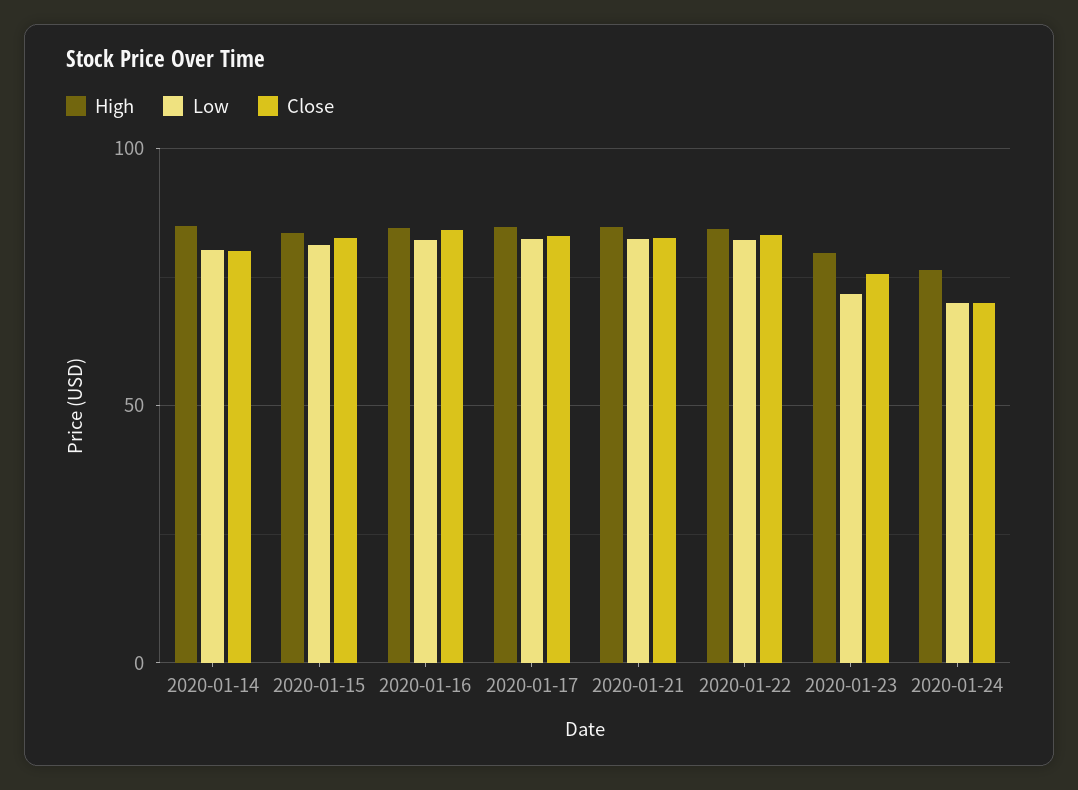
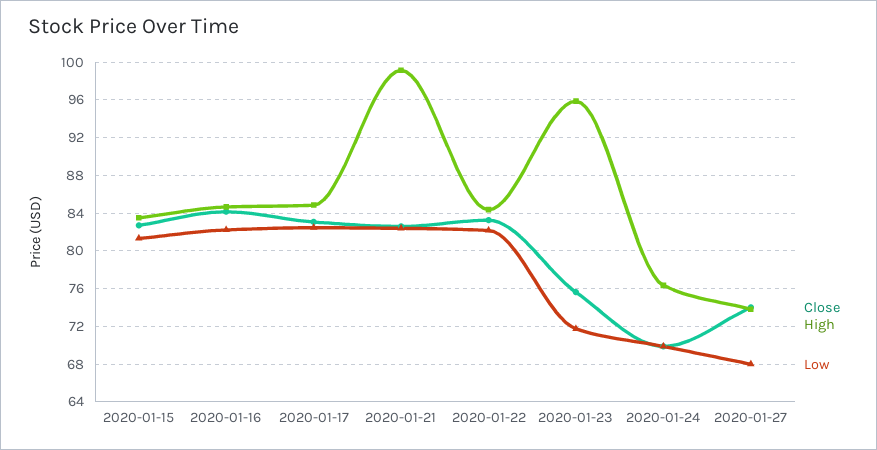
High, 2020-01-14: 85 -> none
Low, 2020-01-14: 80 -> none
Close, 2020-01-14: 80 -> none
High, 2020-01-21: 85 -> 99
High, 2020-01-23: 80 -> 96
Close, 2020-01-27: none -> 74
High, 2020-01-27: none -> 74
Low, 2020-01-27: none -> 68

